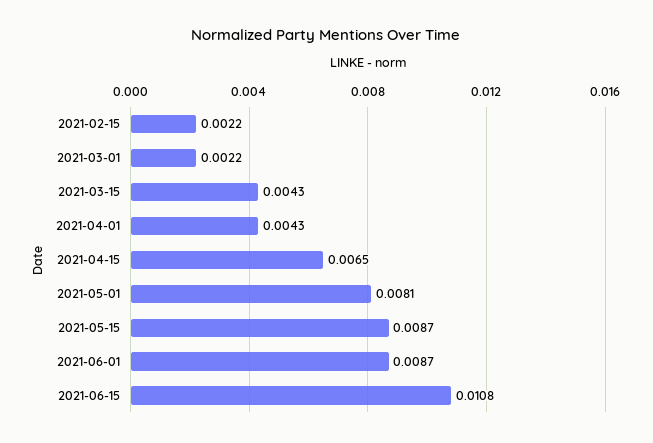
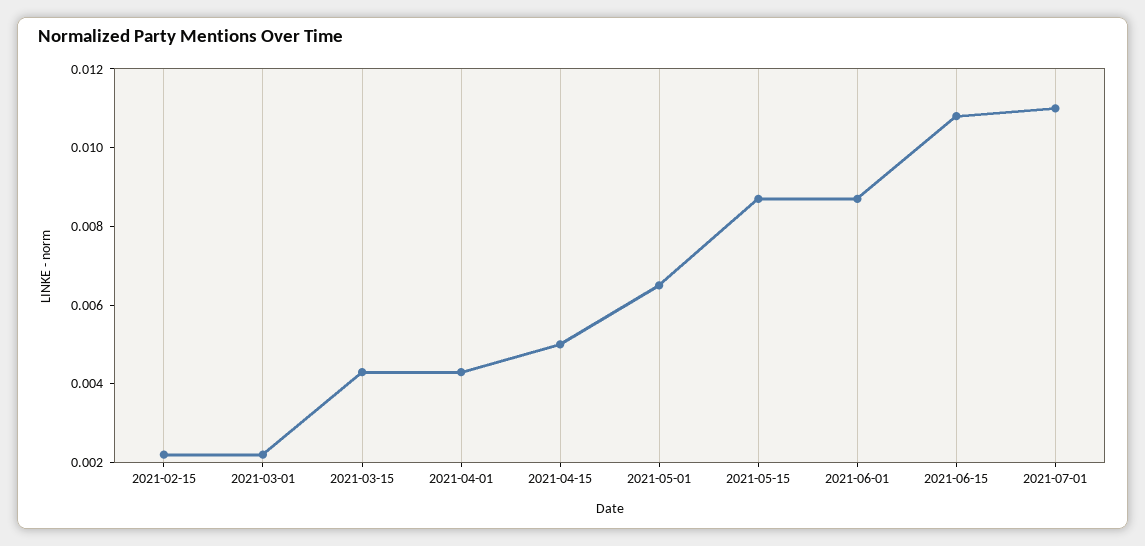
2021-04-15: 0.0065 -> 0.005
2021-05-01: 0.0081 -> 0.0065
2021-07-01: none -> 0.011

